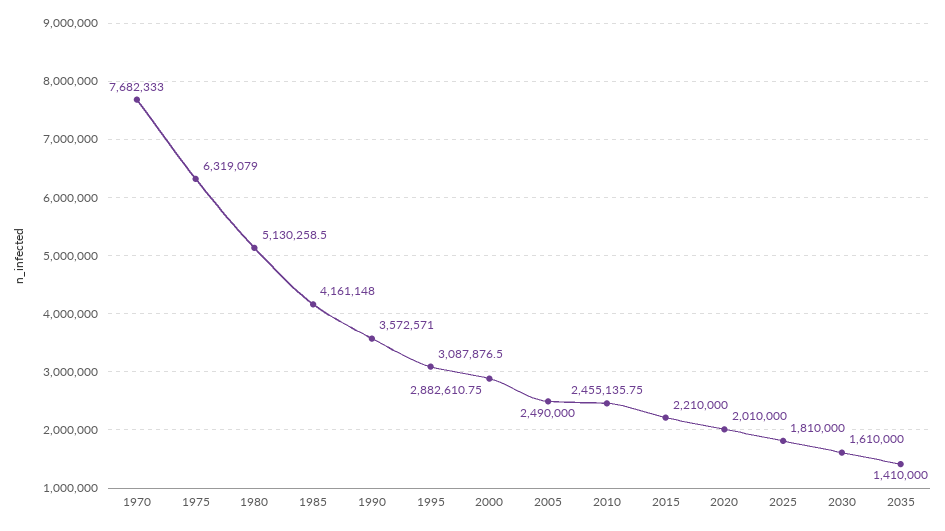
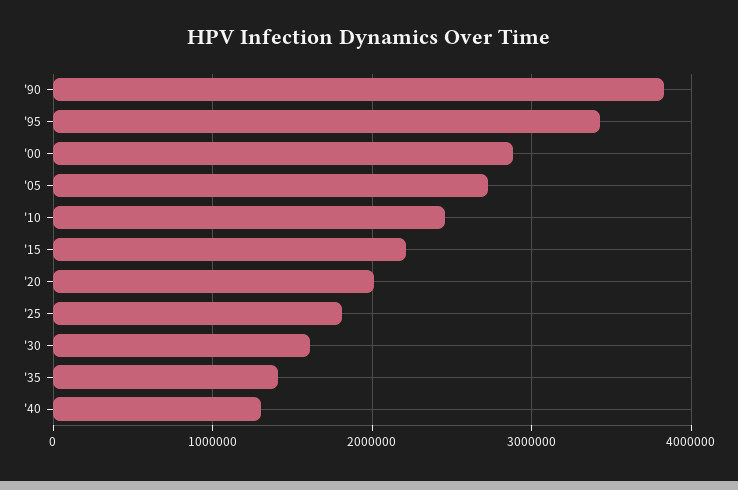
1970: 7682333 -> none
1975: 6319079 -> none
1980: 5130258.5 -> none
1985: 4161148 -> none
1990: 3572571 -> 3800000
1995: 3087876.5 -> 3400000
2005: 2490000 -> 2700000
'40: none -> 1300000

